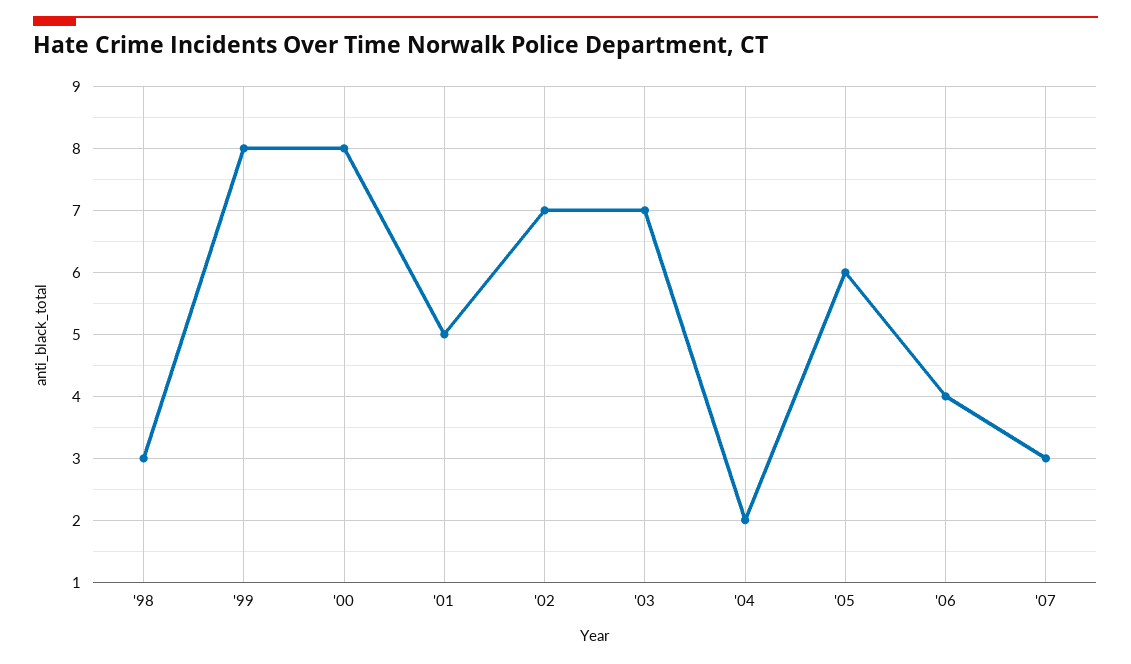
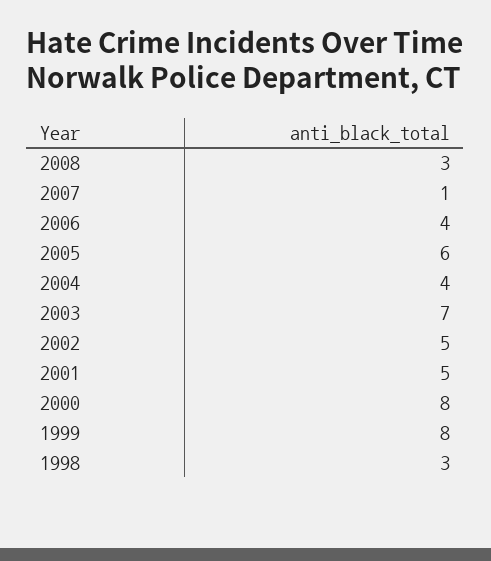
'02: 7 -> 5
'04: 2 -> 4
'07: 3 -> 1
2008: none -> 3

